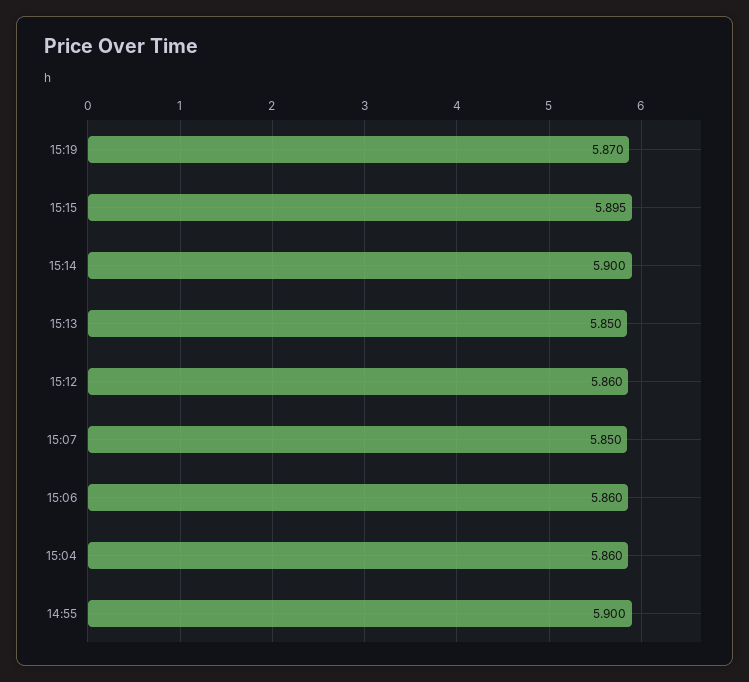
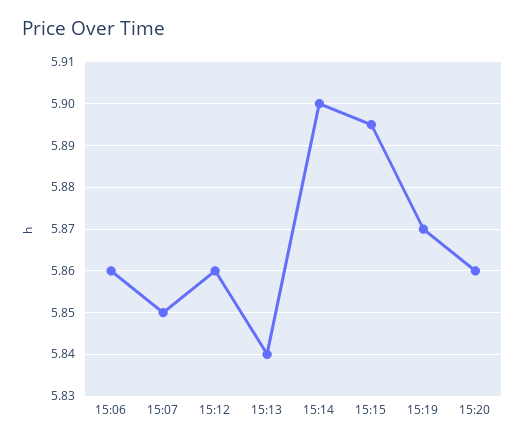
15:13: 5.85 -> 5.84
15:04: 5.86 -> none
14:55: 5.9 -> none
15:20: none -> 5.86

